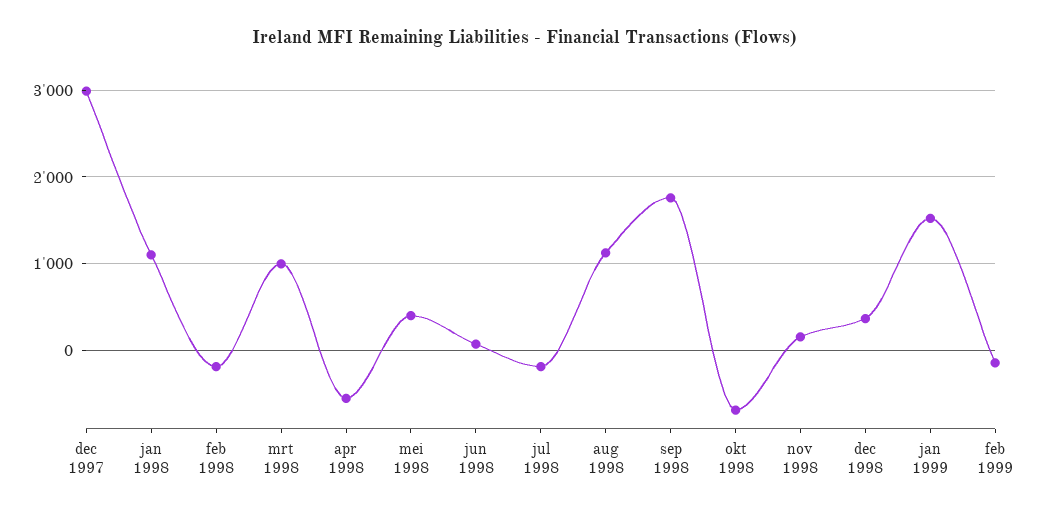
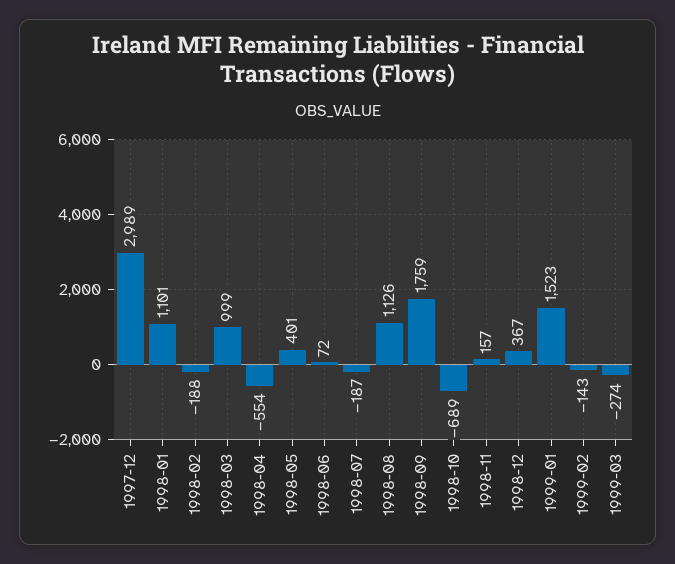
1999-03: none -> -274

